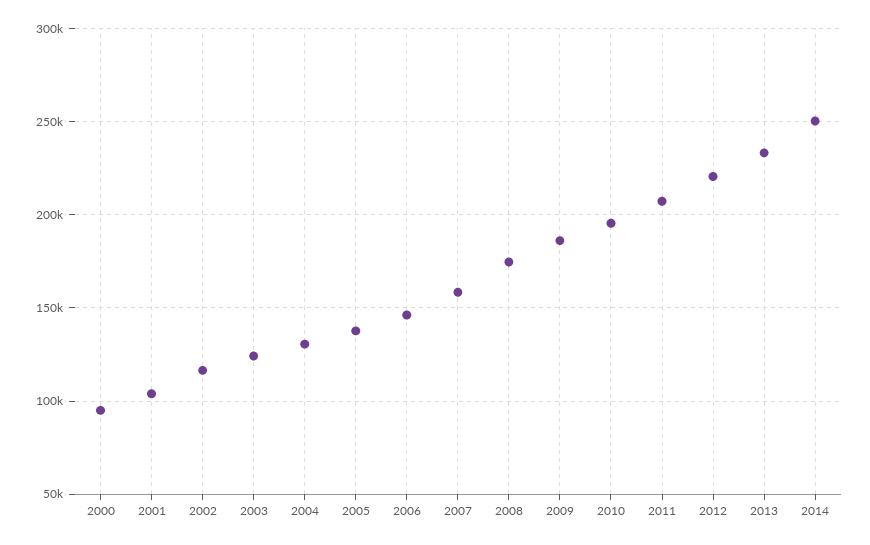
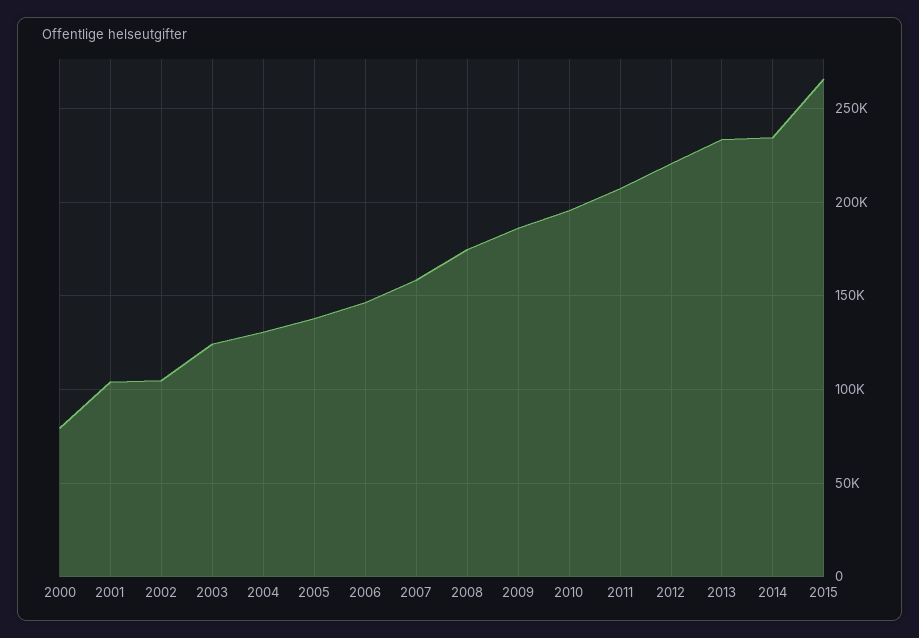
2000: 95000 -> 80000
2002: 115000 -> 105000
2014: 250000 -> 235000
2015: none -> 265000

